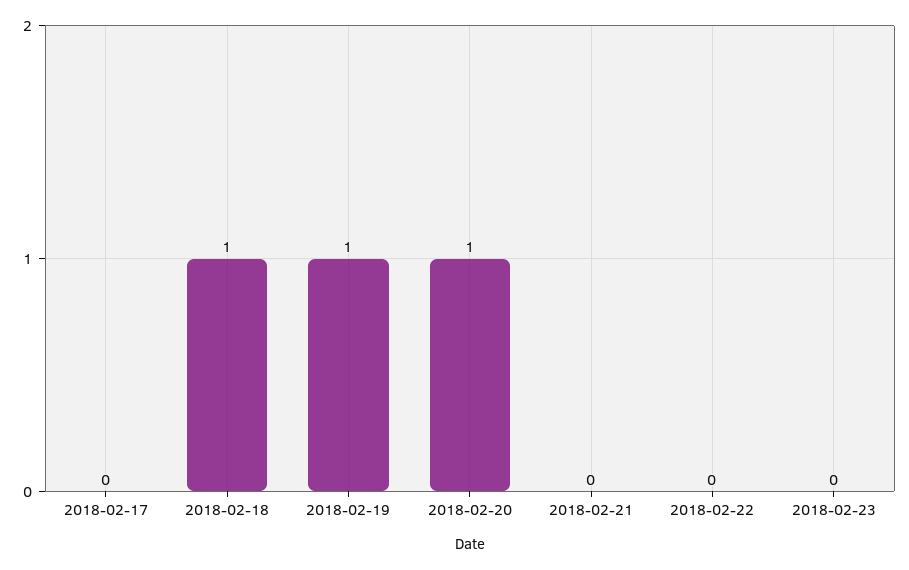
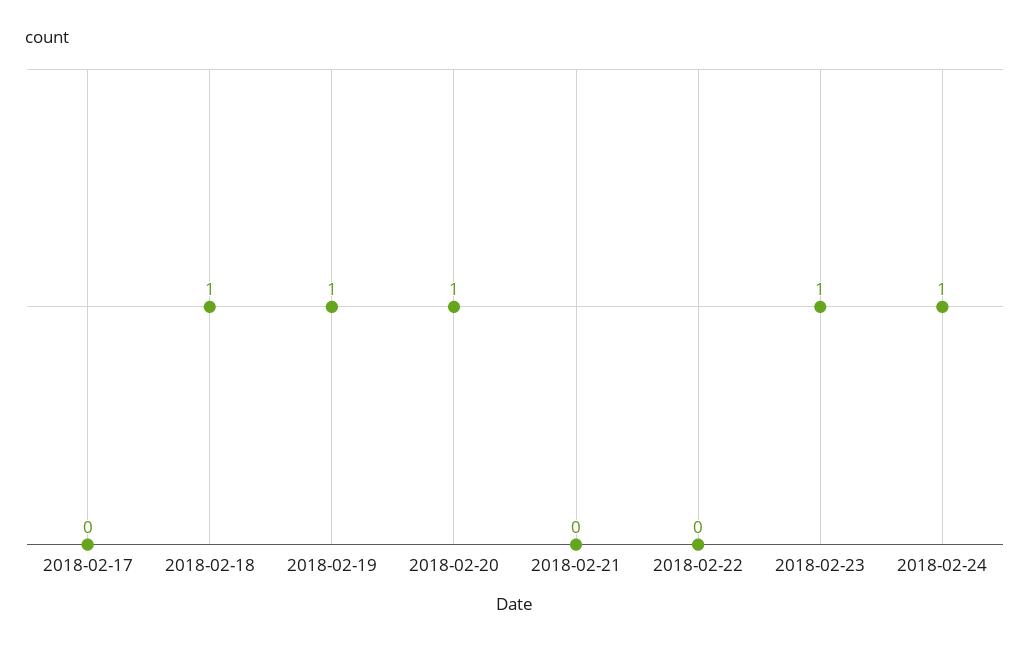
2018-02-23: 0 -> 1
2018-02-24: none -> 1

